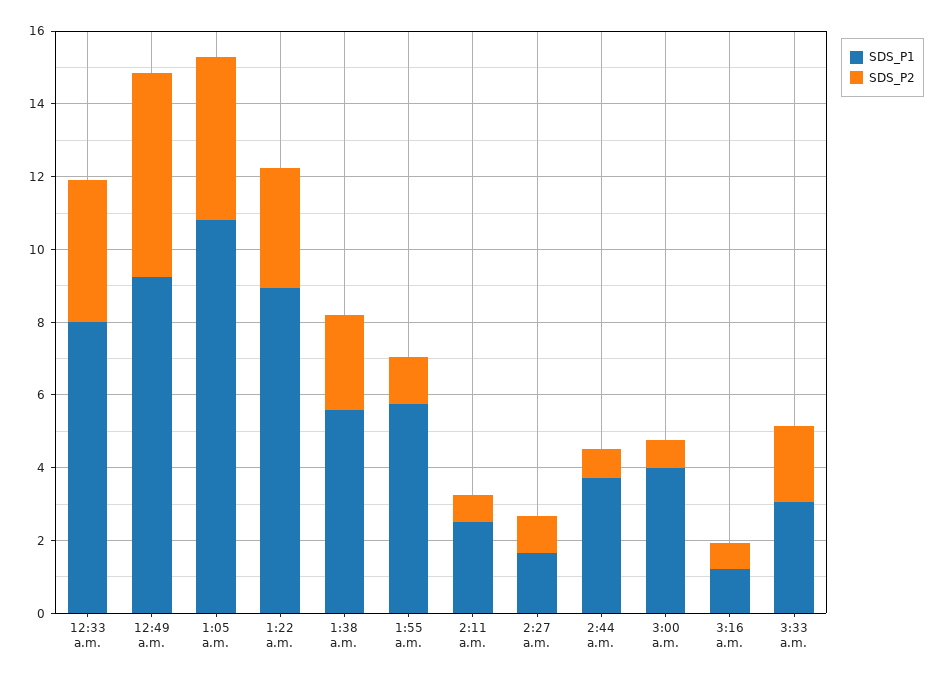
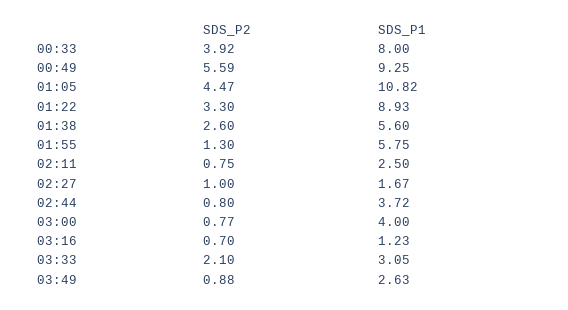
SDS_P2, 03:49: none -> 0.88
SDS_P1, 03:49: none -> 2.63

